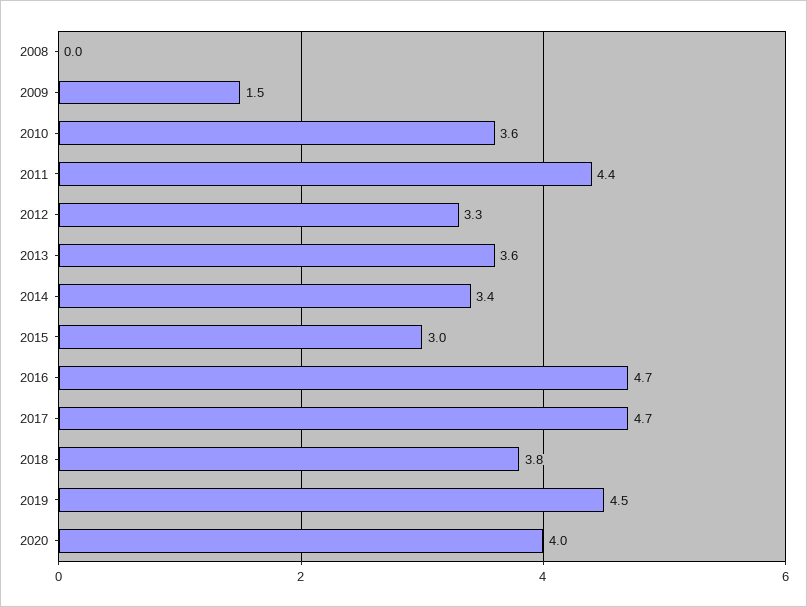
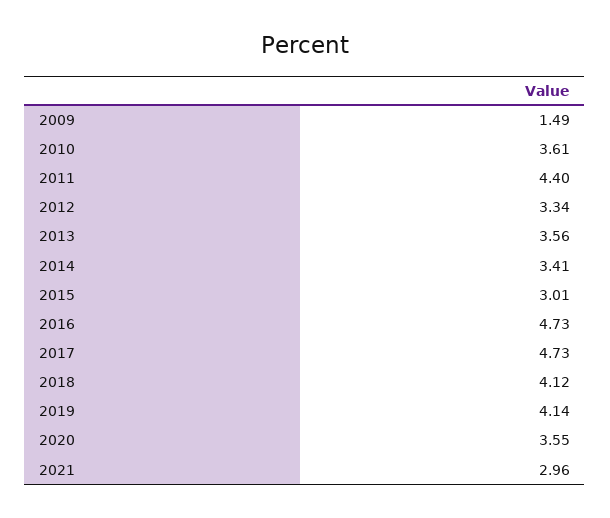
2008: 0 -> none
2018: 3.8 -> 4.12
2019: 4.5 -> 4.14
2020: 4 -> 3.55
2021: none -> 2.96

